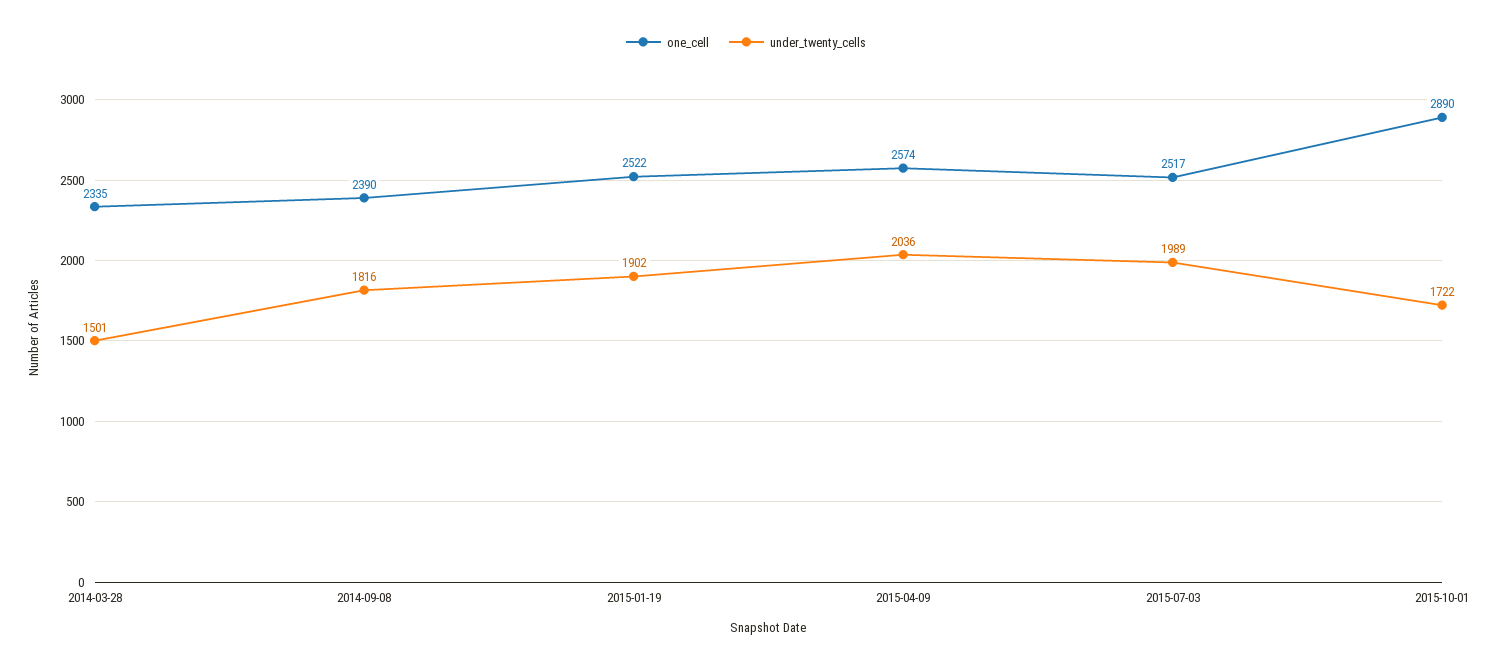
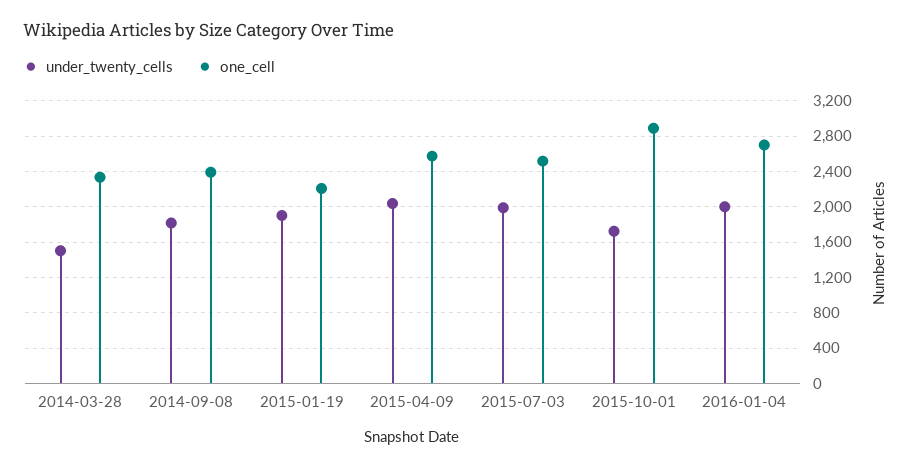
one_cell, 2015-01-19: 2522 -> 2200
under_twenty_cells, 2016-01-04: none -> 2000
one_cell, 2016-01-04: none -> 2700

